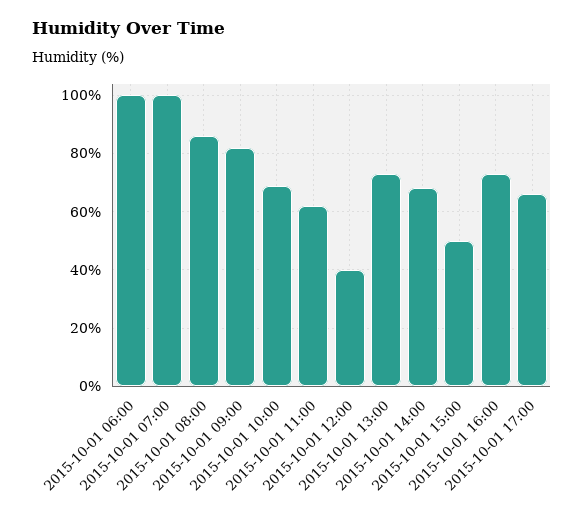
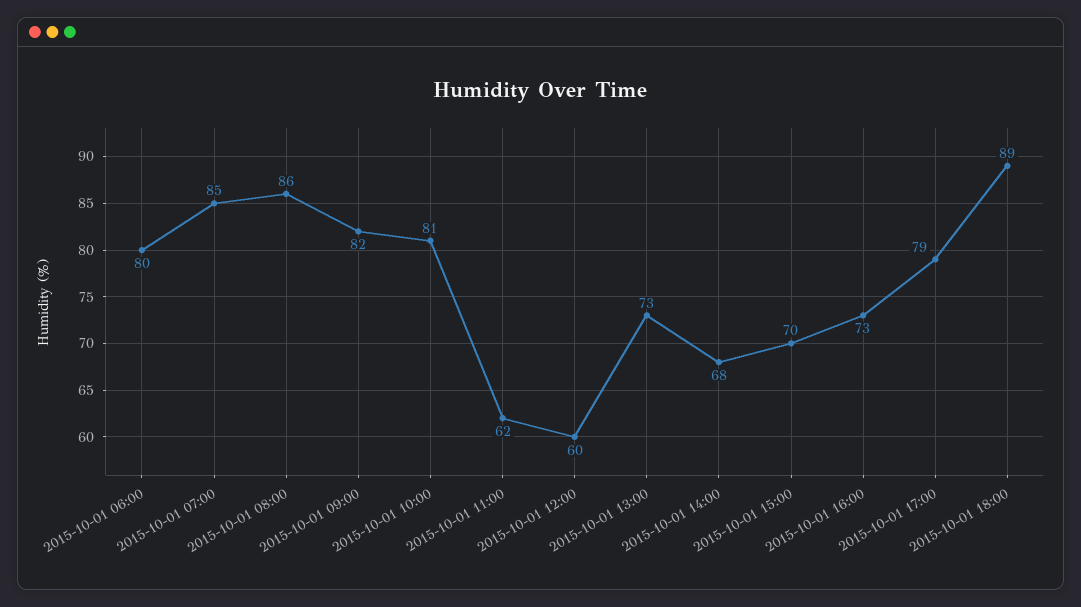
2015-10-01 06:00: 100 -> 80
2015-10-01 07:00: 100 -> 85
2015-10-01 10:00: 70 -> 81
2015-10-01 12:00: 40 -> 60
2015-10-01 15:00: 50 -> 70
2015-10-01 17:00: 65 -> 79
2015-10-01 18:00: none -> 89

